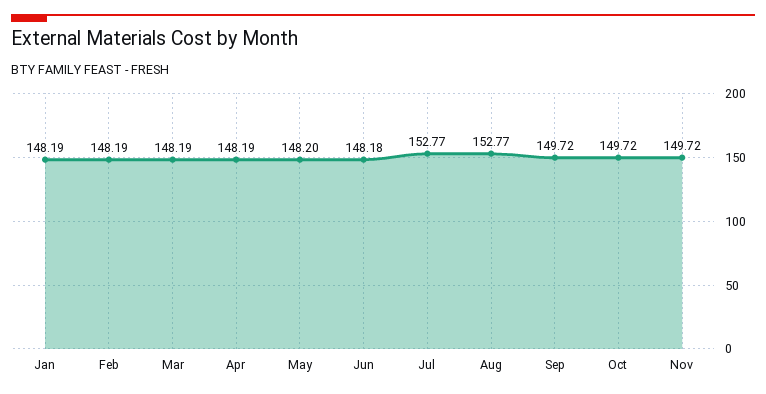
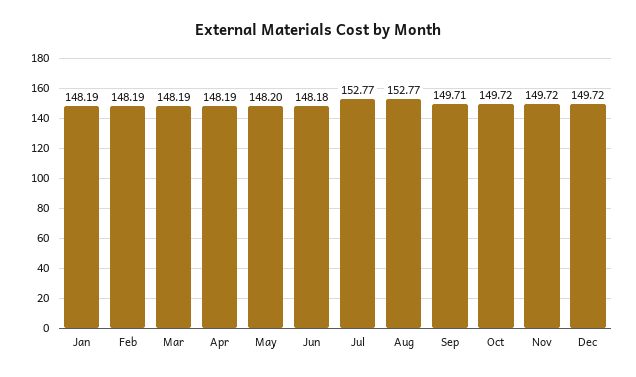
Sep: 149.72 -> 149.71
Dec: none -> 149.72

